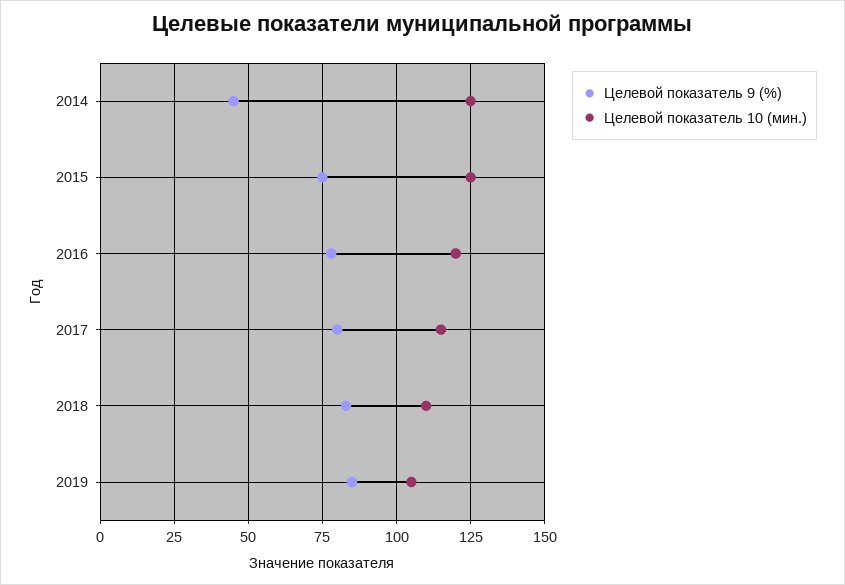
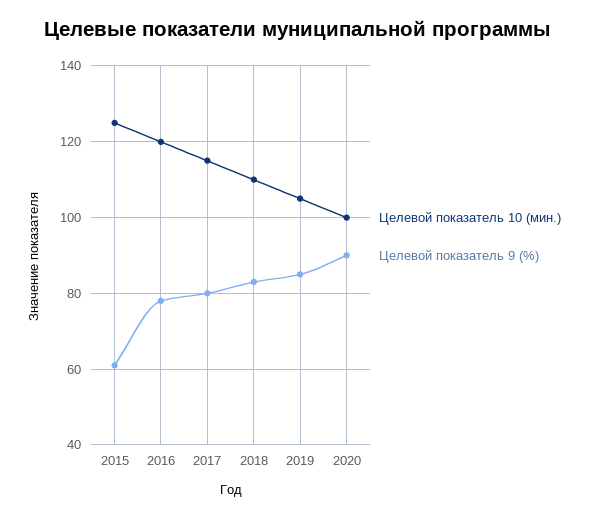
Целевой показатель 9 (%), 2014: 45 -> none
Целевой показатель 10 (мин.), 2014: 125 -> none
Целевой показатель 9 (%), 2015: 75 -> 60
Целевой показатель 10 (мин.), 2020: none -> 100
Целевой показатель 9 (%), 2020: none -> 90

